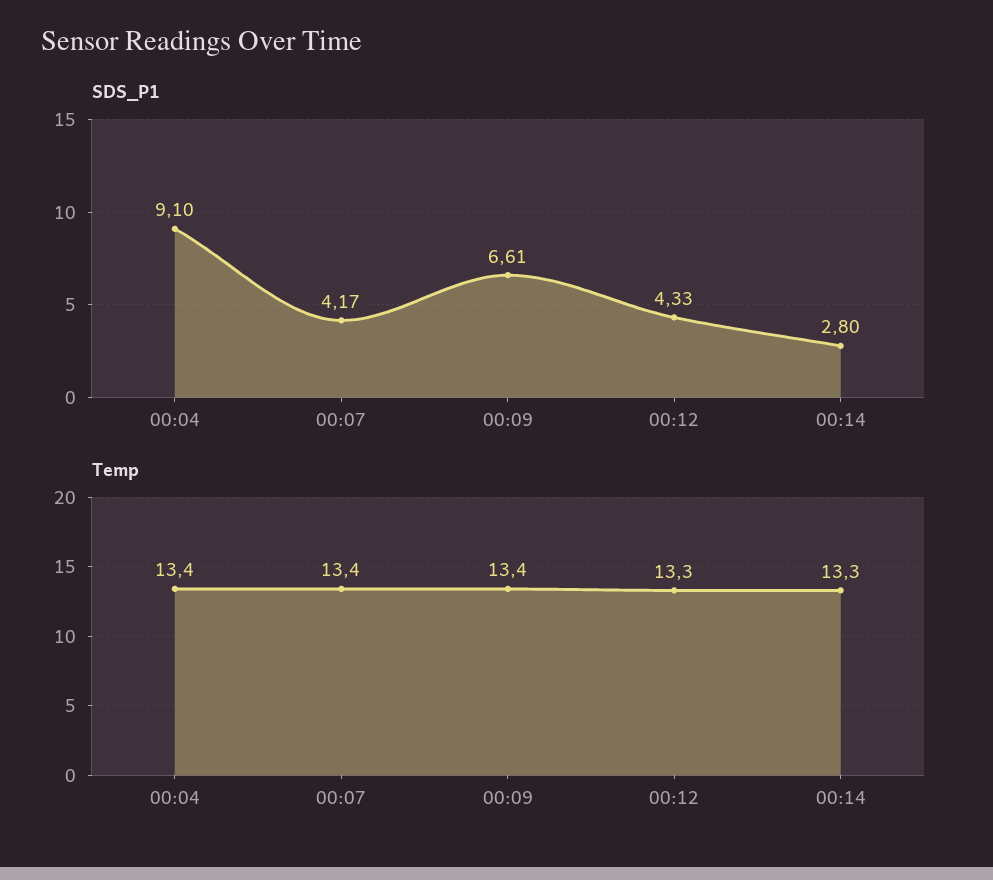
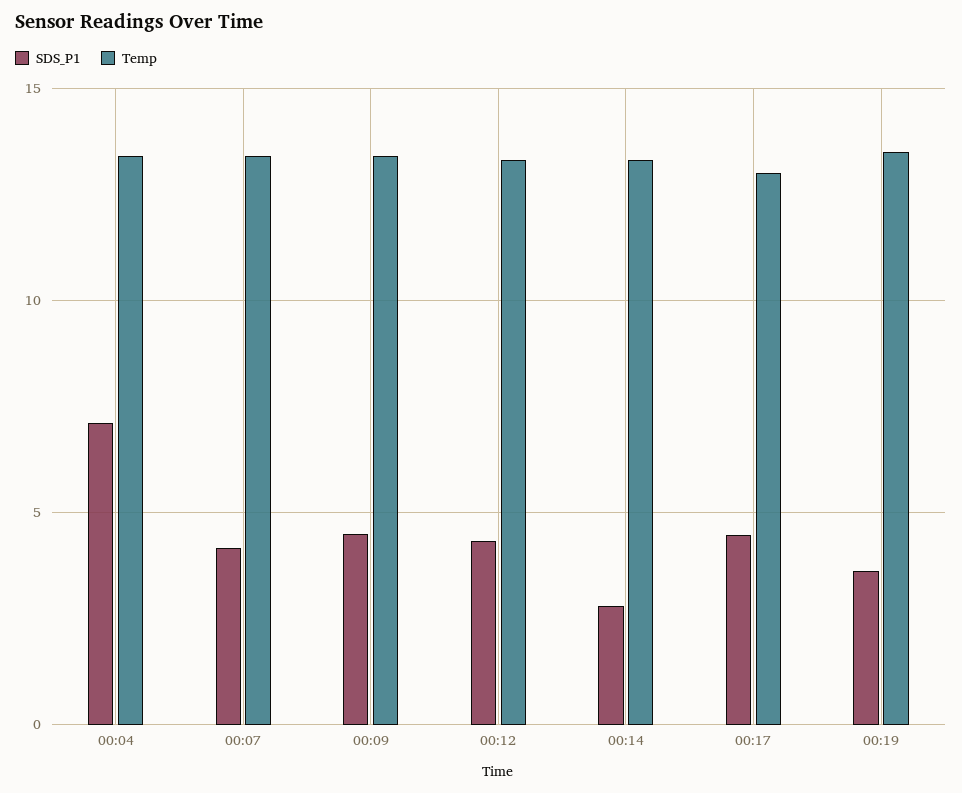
SDS_P1, 00:04: 9.1 -> 7
SDS_P1, 00:09: 6.61 -> 4.5
SDS_P1, 00:17: none -> 4.5
Temp, 00:17: none -> 13
SDS_P1, 00:19: none -> 3.5
Temp, 00:19: none -> 13.5

